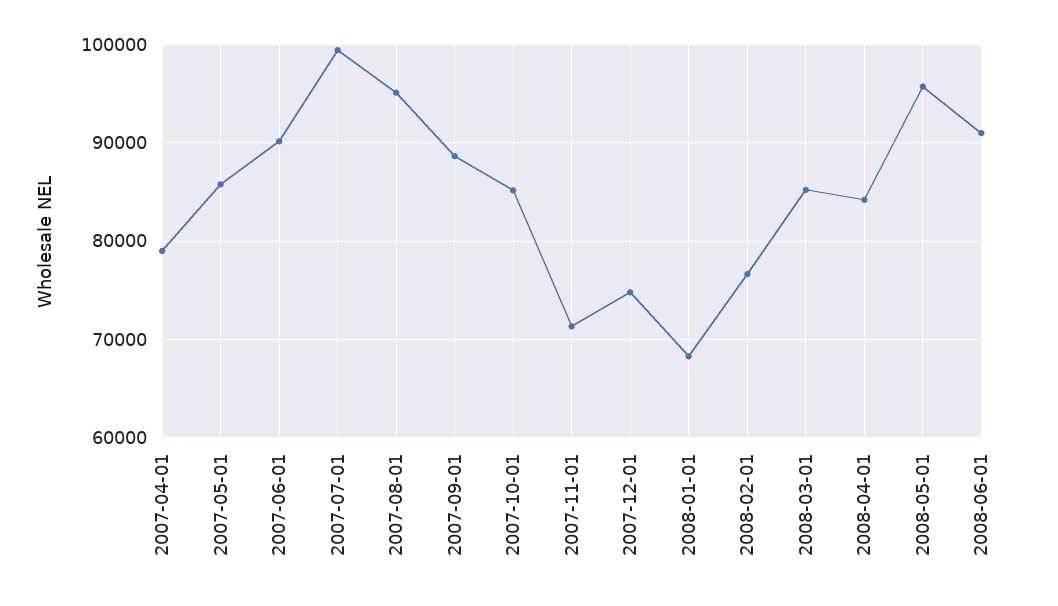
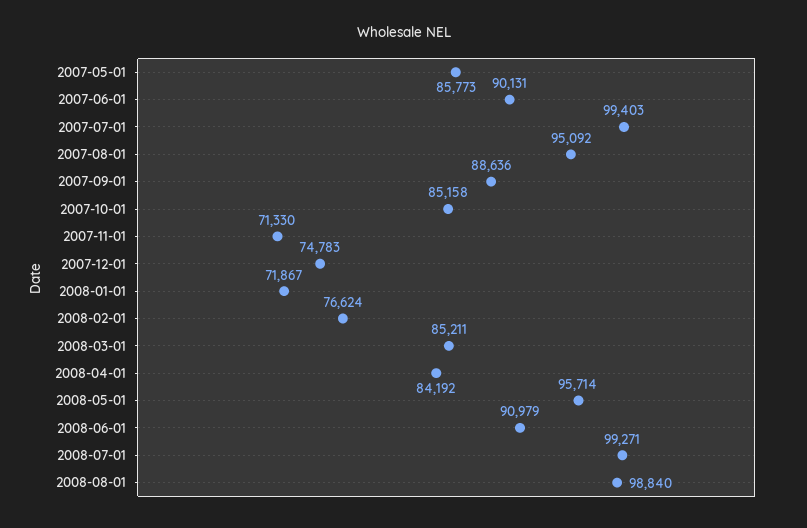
2007-04-01: 79000 -> none
2008-01-01: 68000 -> 71867
2008-07-01: none -> 99271
2008-08-01: none -> 98840

